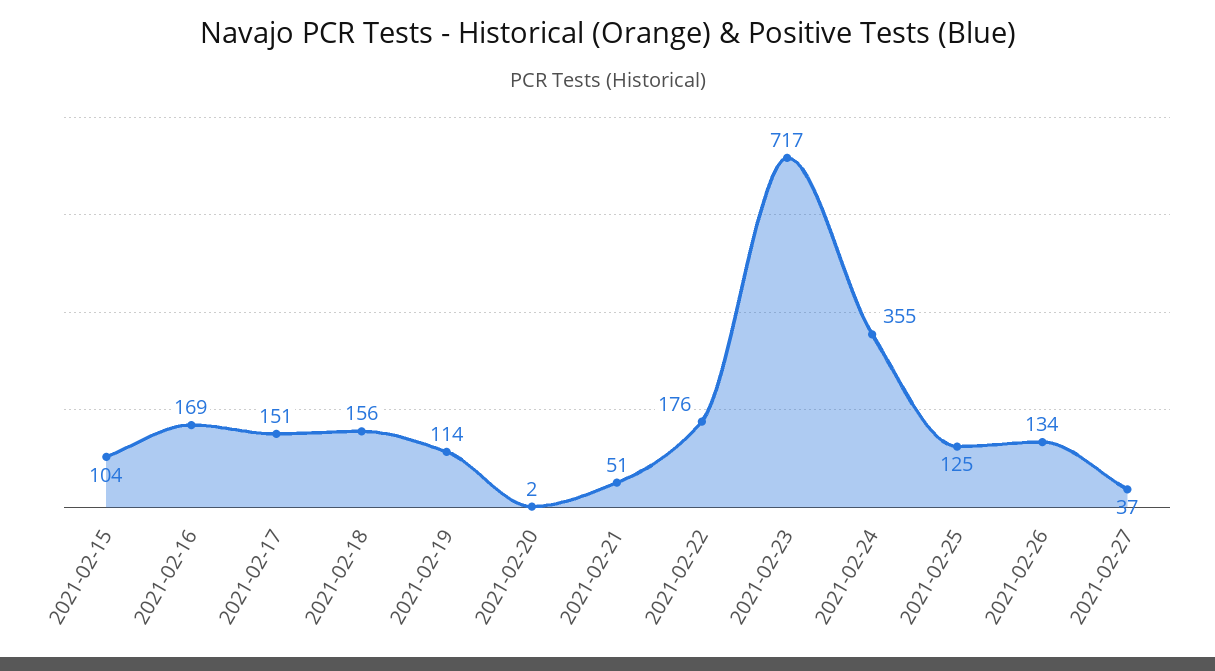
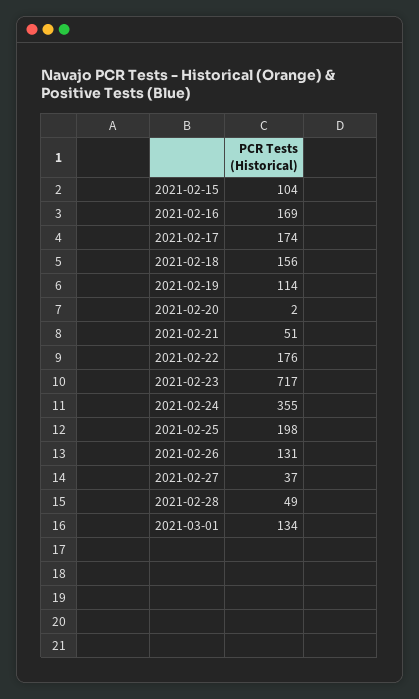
2021-02-17: 151 -> 174
2021-02-25: 125 -> 198
2021-02-26: 134 -> 131
2021-02-28: none -> 49
2021-03-01: none -> 134

